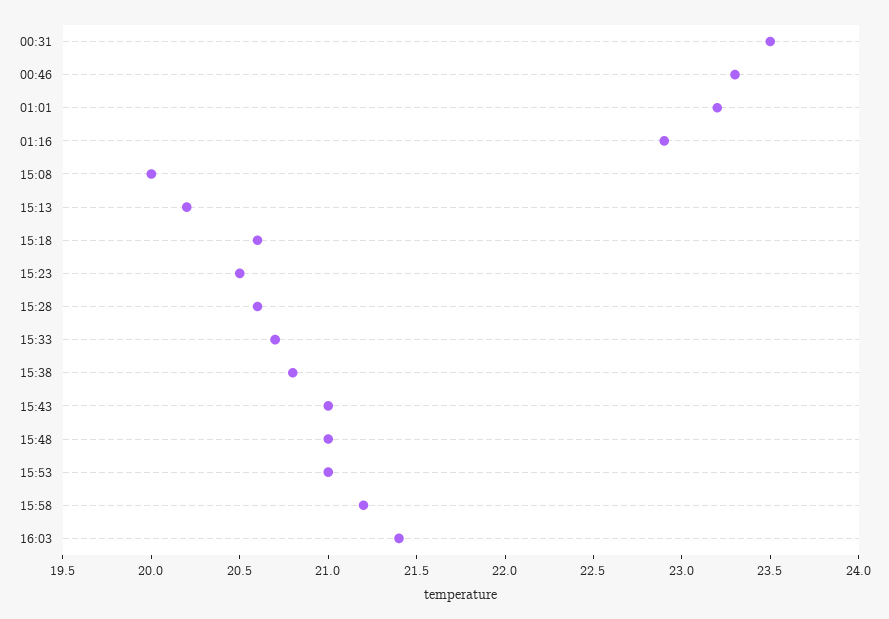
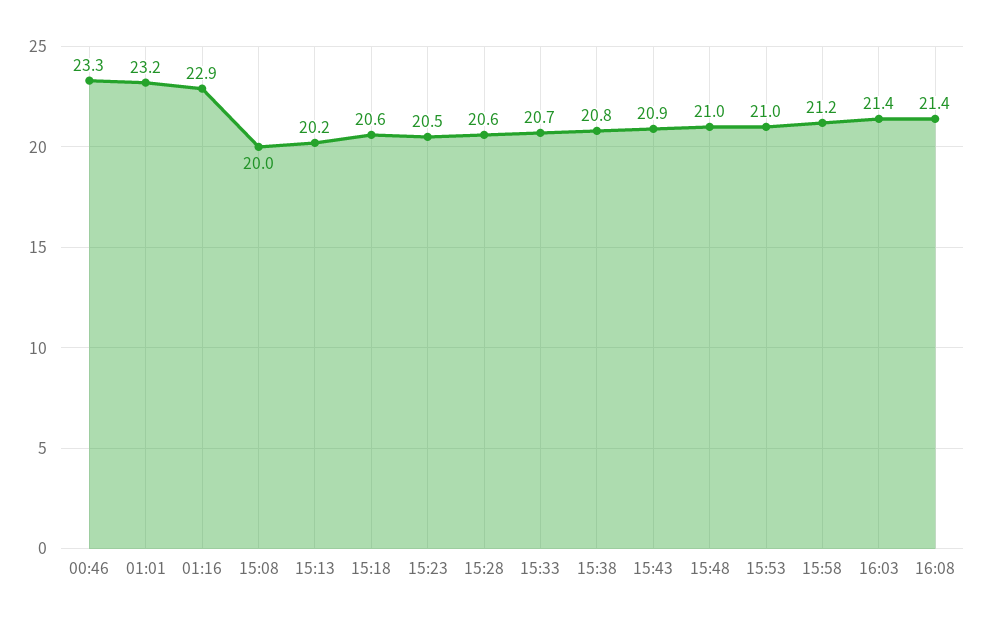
00:31: 23.5 -> none
15:43: 21 -> 20.9
16:08: none -> 21.4

